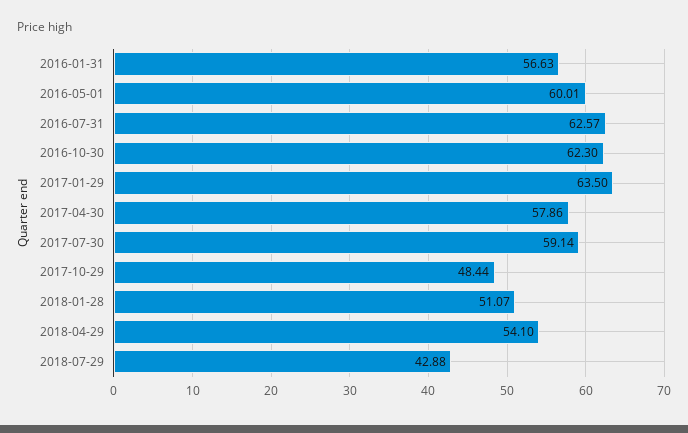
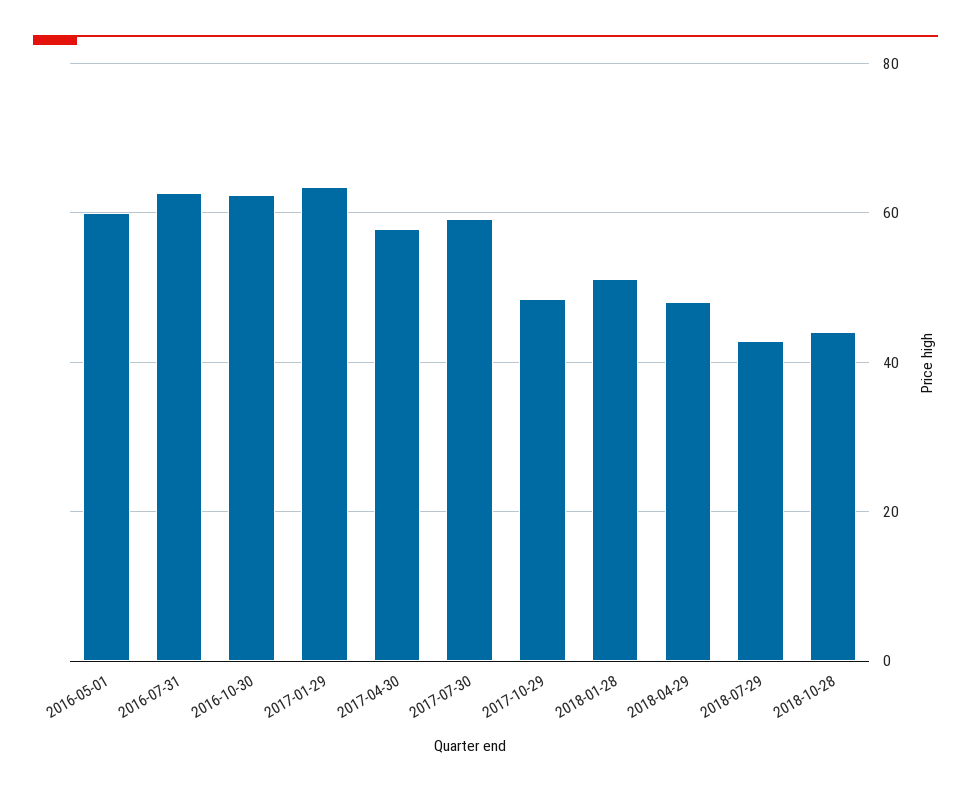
2016-01-31: 56.63 -> none
2018-04-29: 54.1 -> 48
2018-10-28: none -> 44

